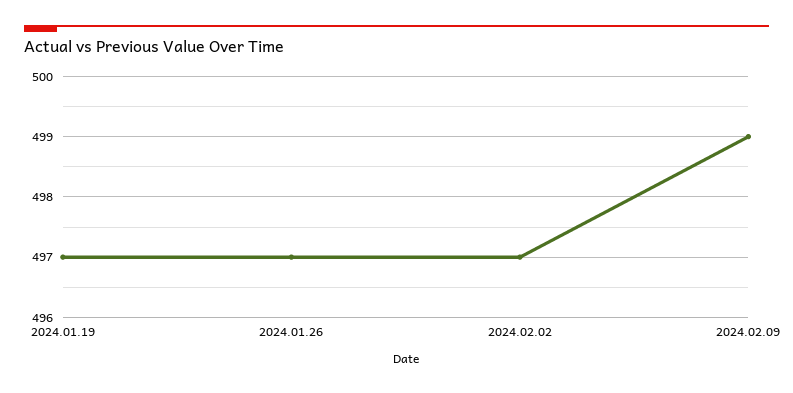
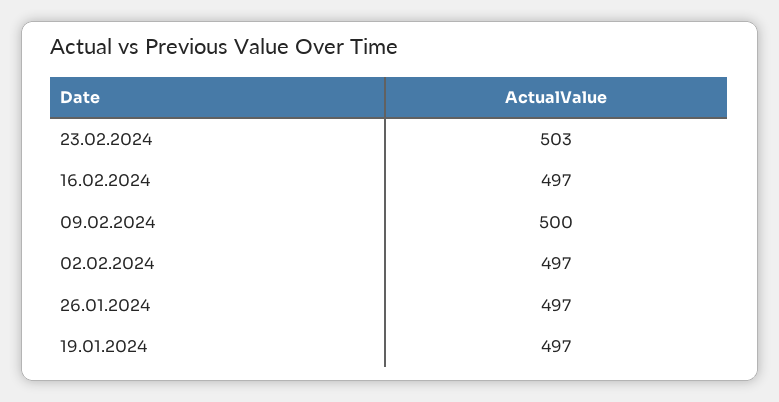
2024.02.09: 499 -> 500
23.02.2024: none -> 503
16.02.2024: none -> 497

